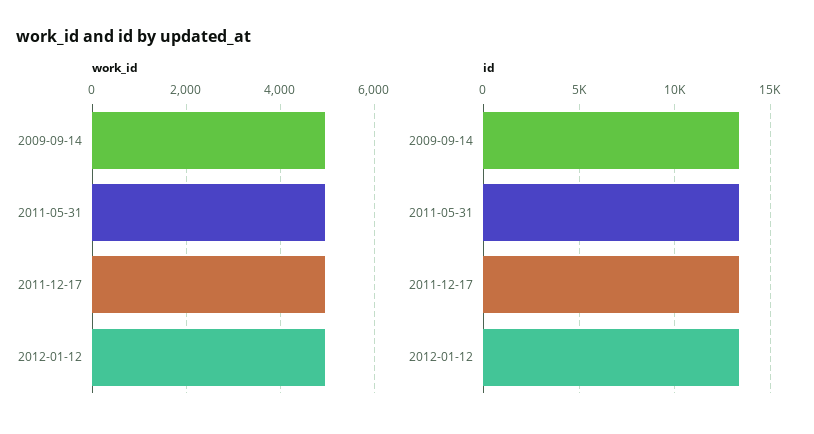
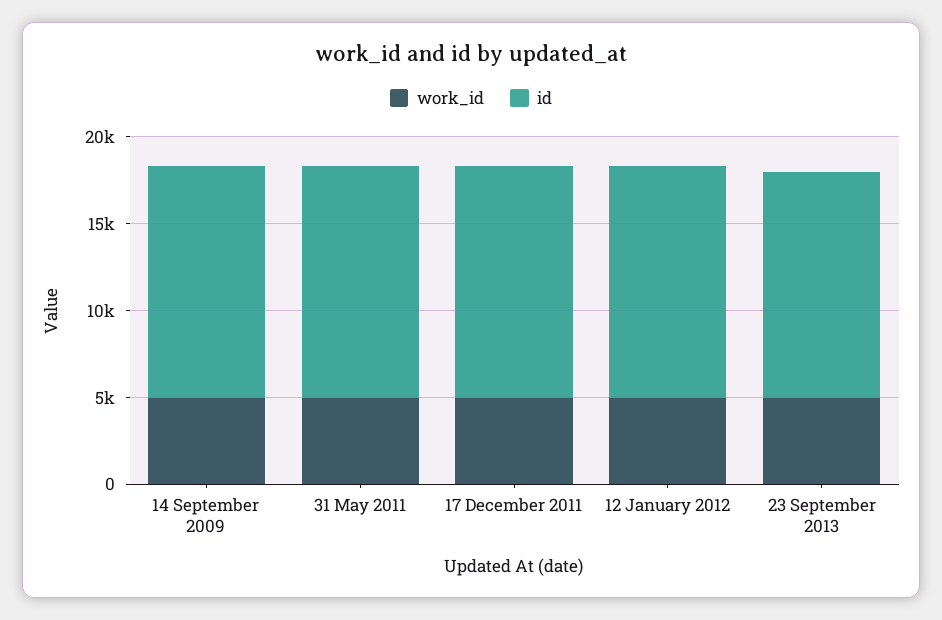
work_id, 23 September 2013: none -> 5000
id, 23 September 2013: none -> 13000

